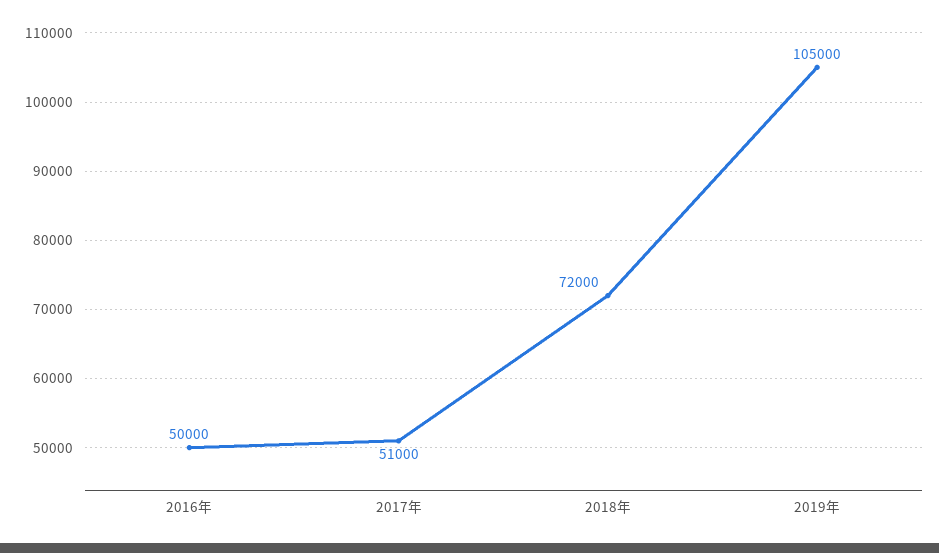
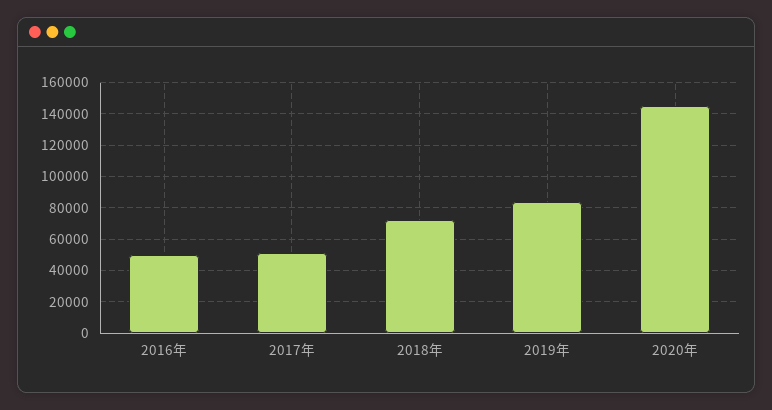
2019年: 105000 -> 85000
2020年: none -> 145000

